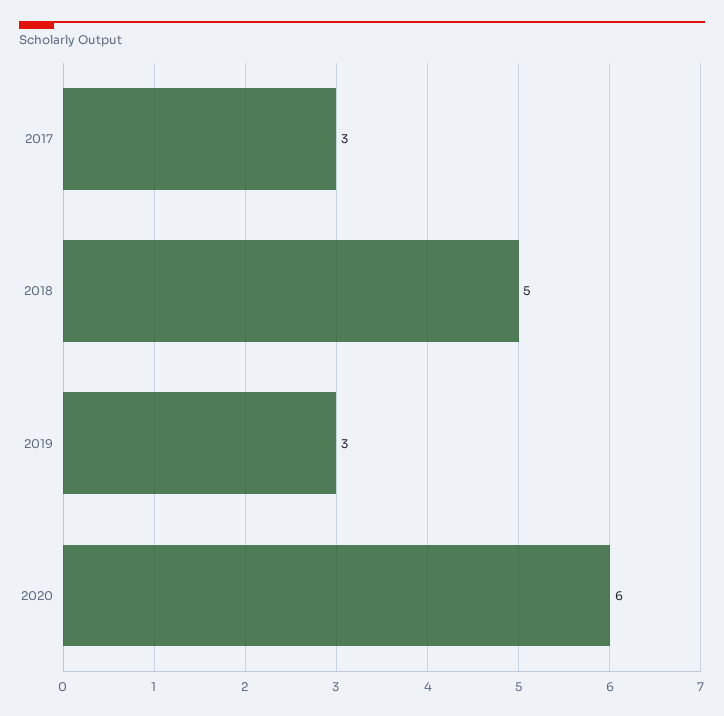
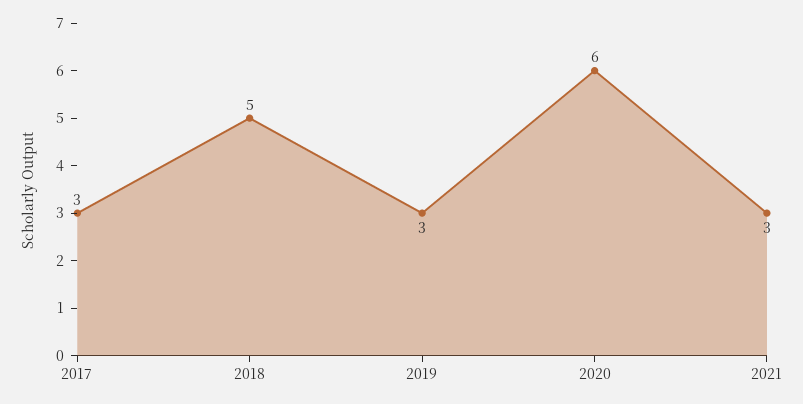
2021: none -> 3

